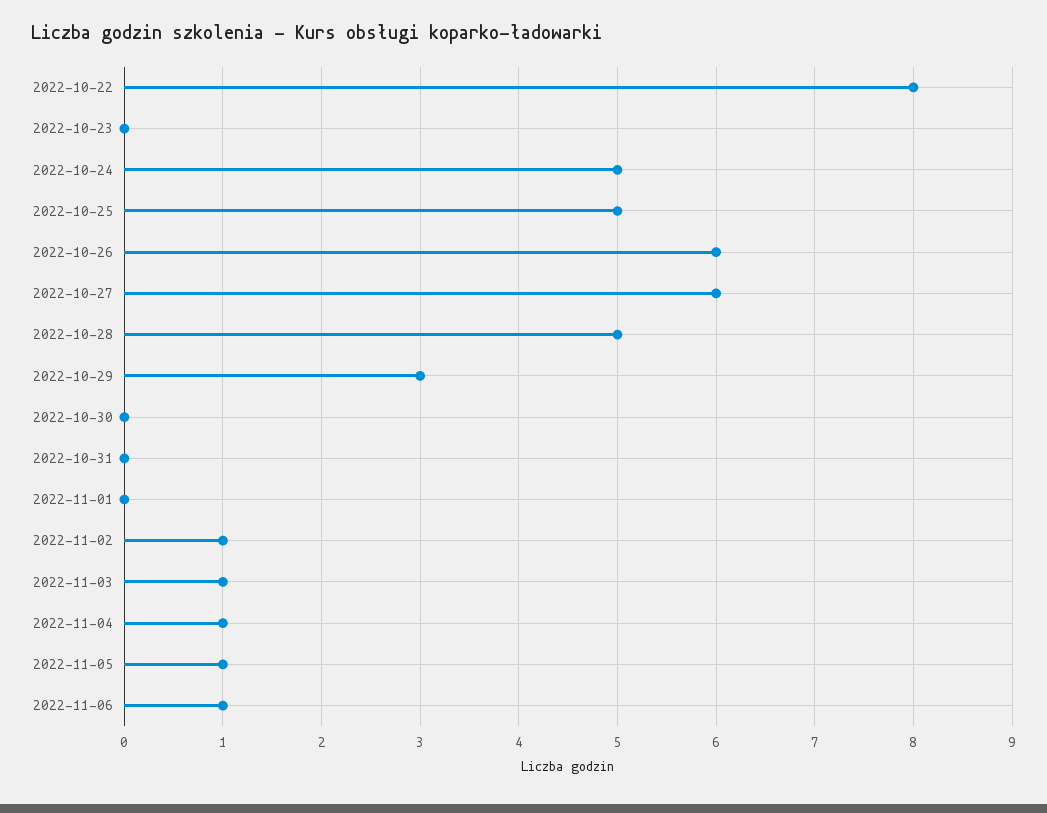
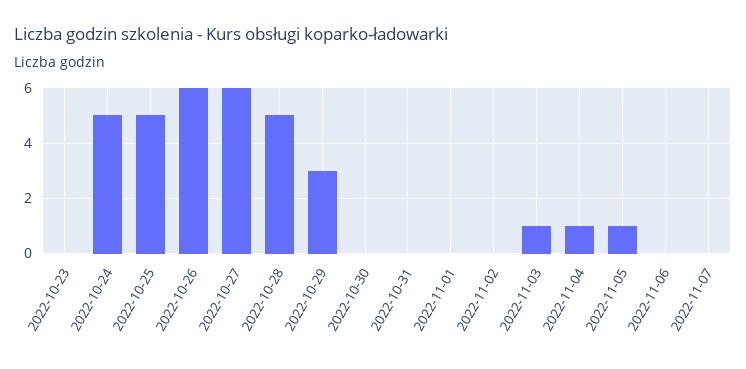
2022-10-22: 8 -> none
2022-11-02: 1 -> 0
2022-11-06: 1 -> 0
2022-11-07: none -> 0

